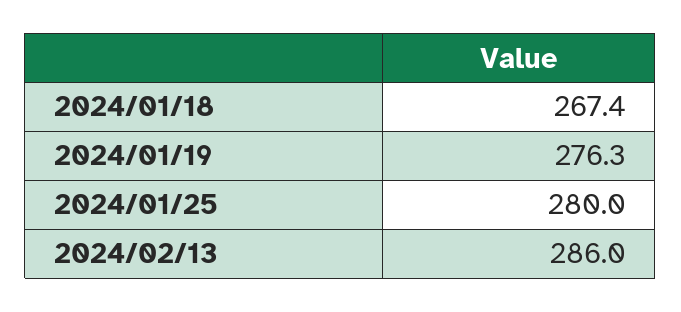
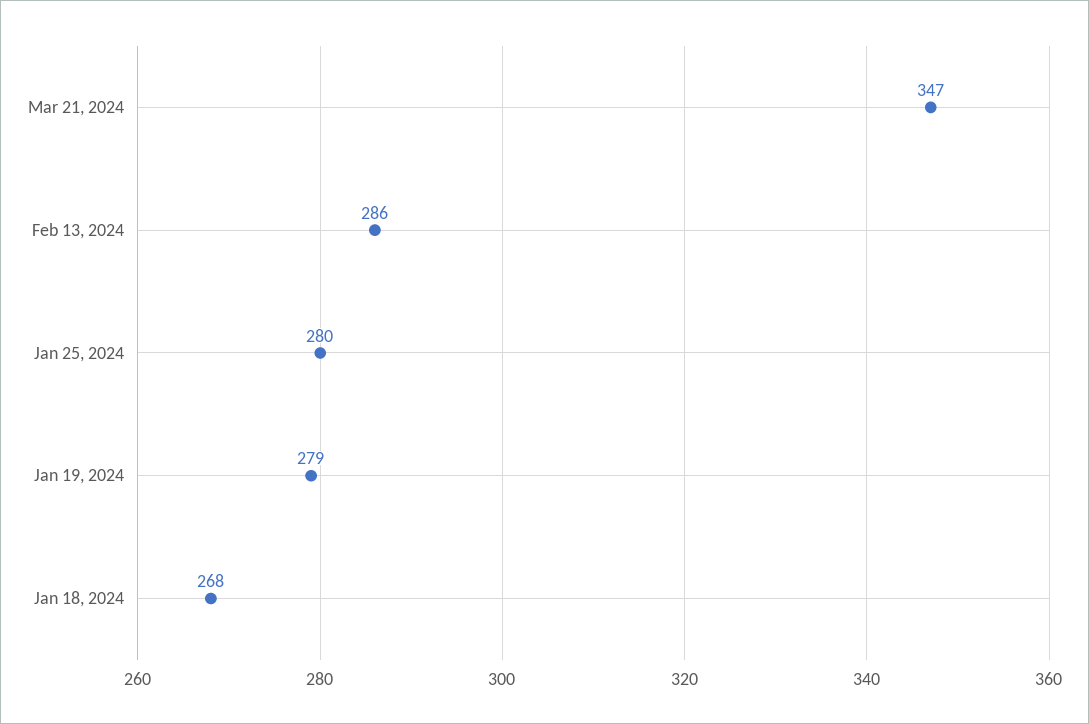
2024/01/18: 267.4 -> 268
2024/01/19: 276.3 -> 279
Mar 21, 2024: none -> 347

